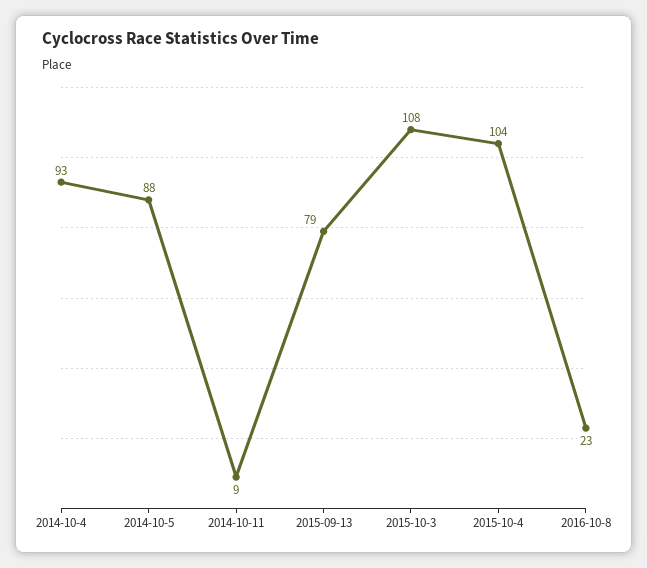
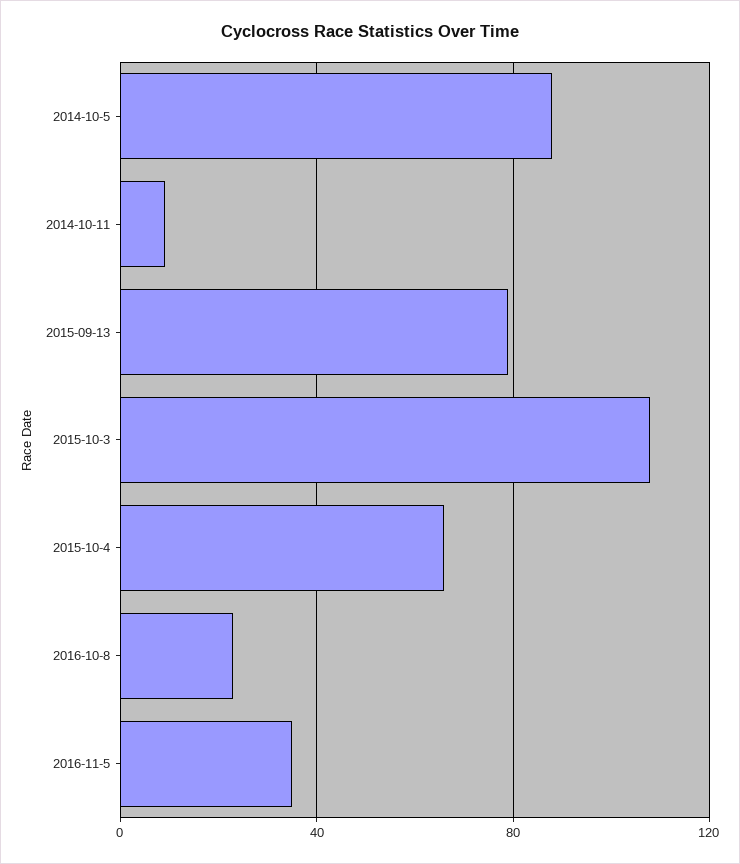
2014-10-4: 93 -> none
2015-10-4: 104 -> 65
2016-11-5: none -> 35

